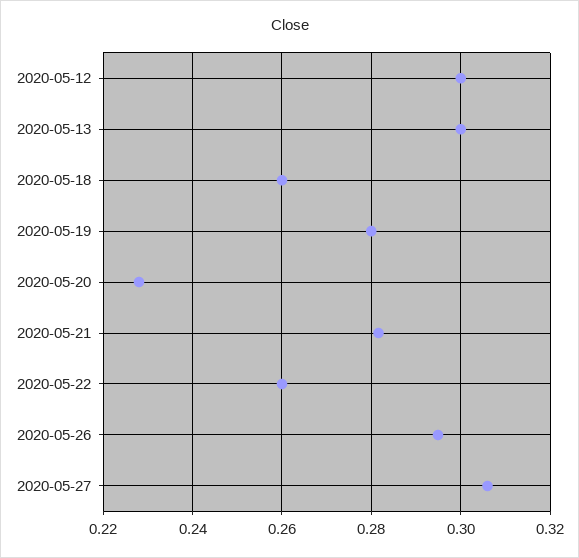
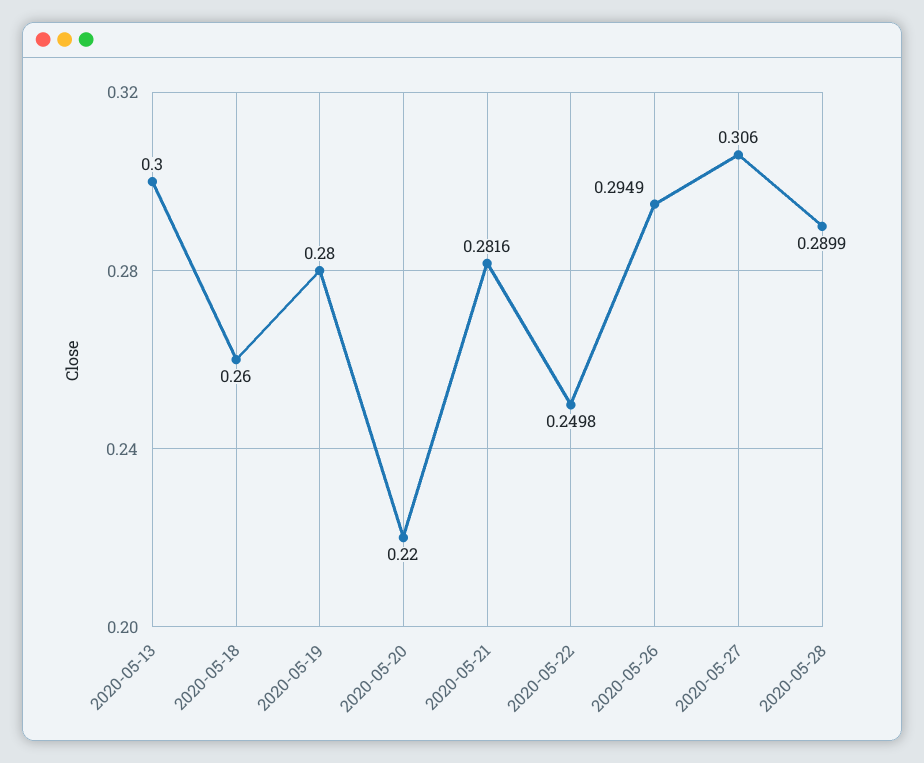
2020-05-12: 0.3 -> none
2020-05-20: 0.228 -> 0.22
2020-05-22: 0.26 -> 0.2498
2020-05-28: none -> 0.2899

